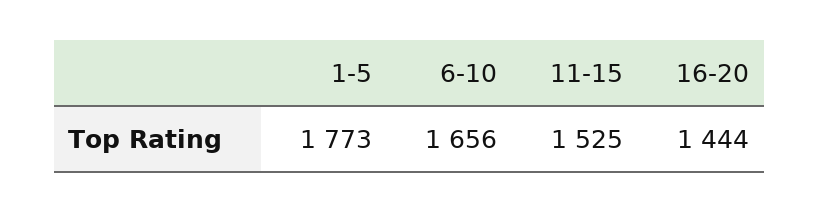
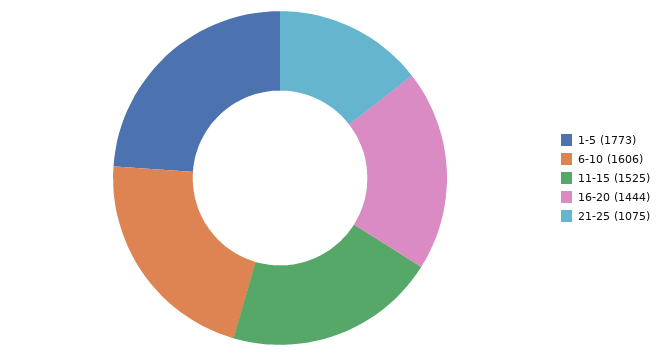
6-10: 1656 -> 1606
21-25: none -> 1075

